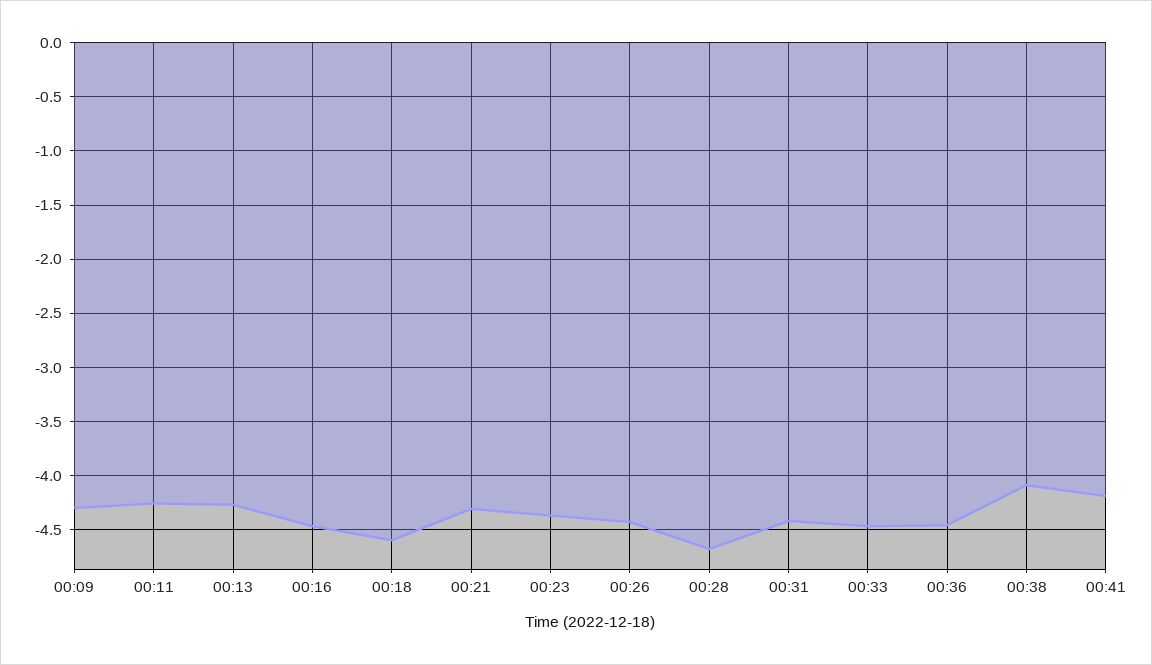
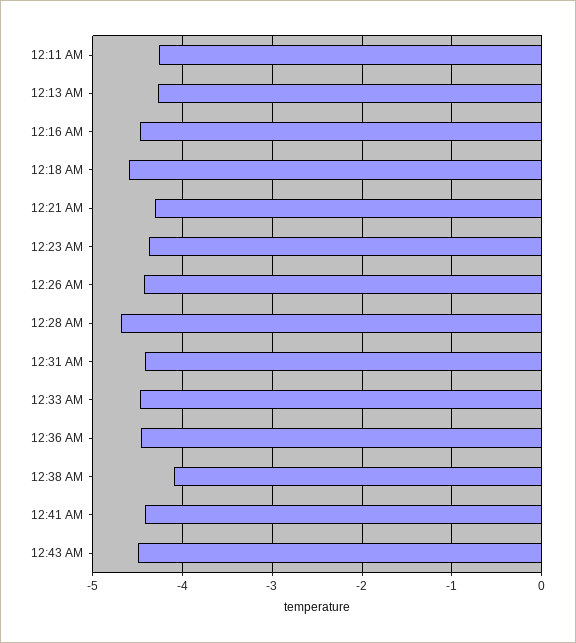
00:09: -4.3 -> none
00:41: -4.2 -> -4.4
12:43 AM: none -> -4.5

